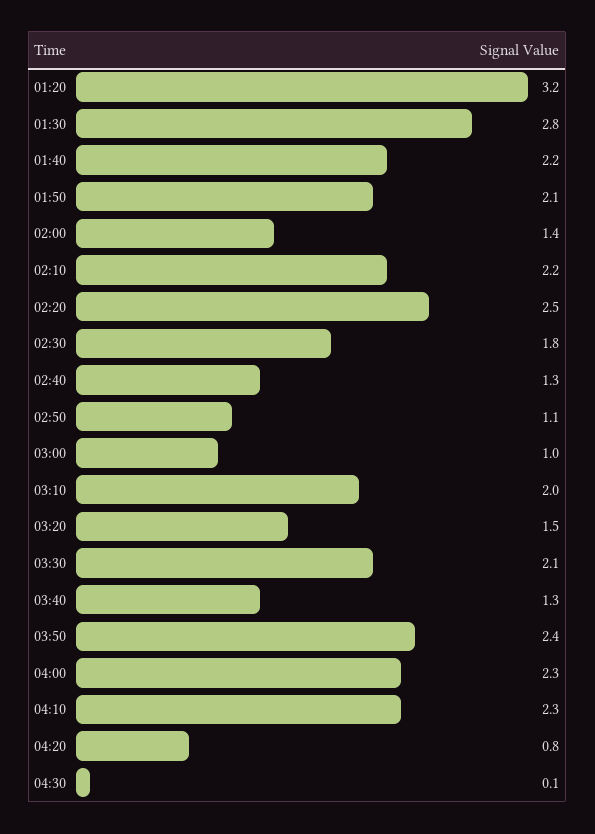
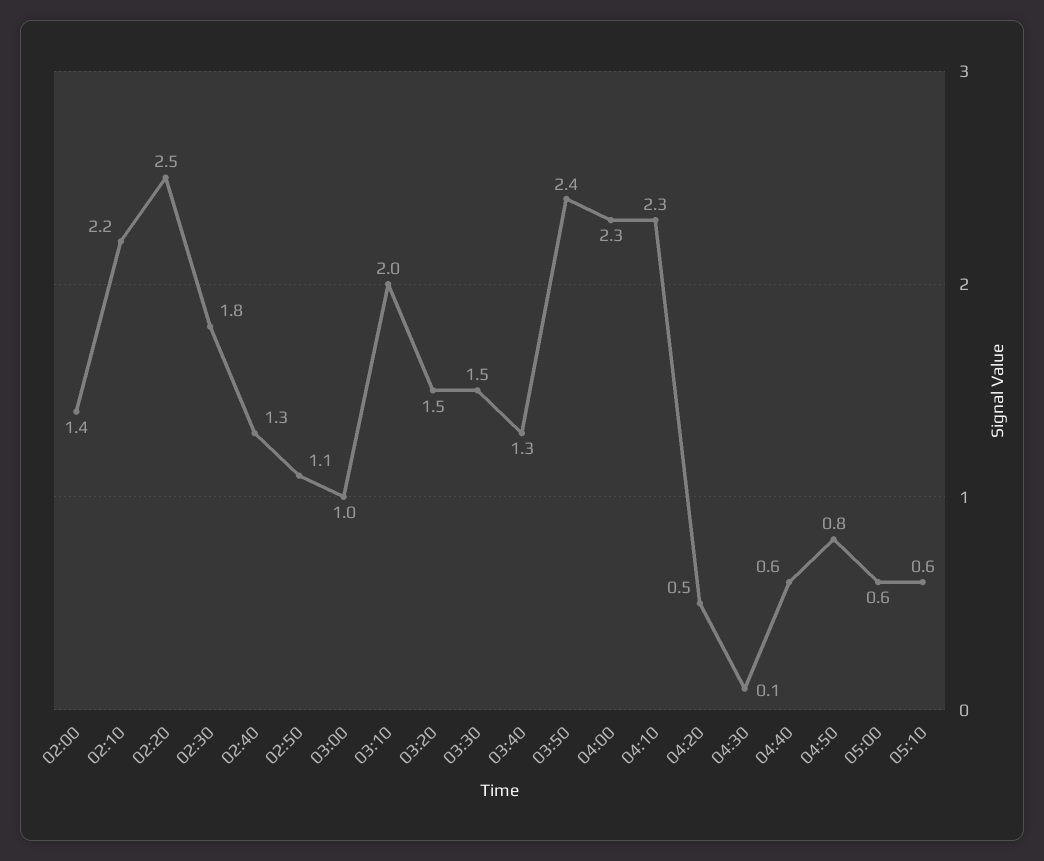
01:20: 3.2 -> none
01:30: 2.8 -> none
01:40: 2.2 -> none
01:50: 2.1 -> none
03:30: 2.1 -> 1.5
04:20: 0.8 -> 0.5
04:40: none -> 0.6
04:50: none -> 0.8
05:00: none -> 0.6
05:10: none -> 0.6

